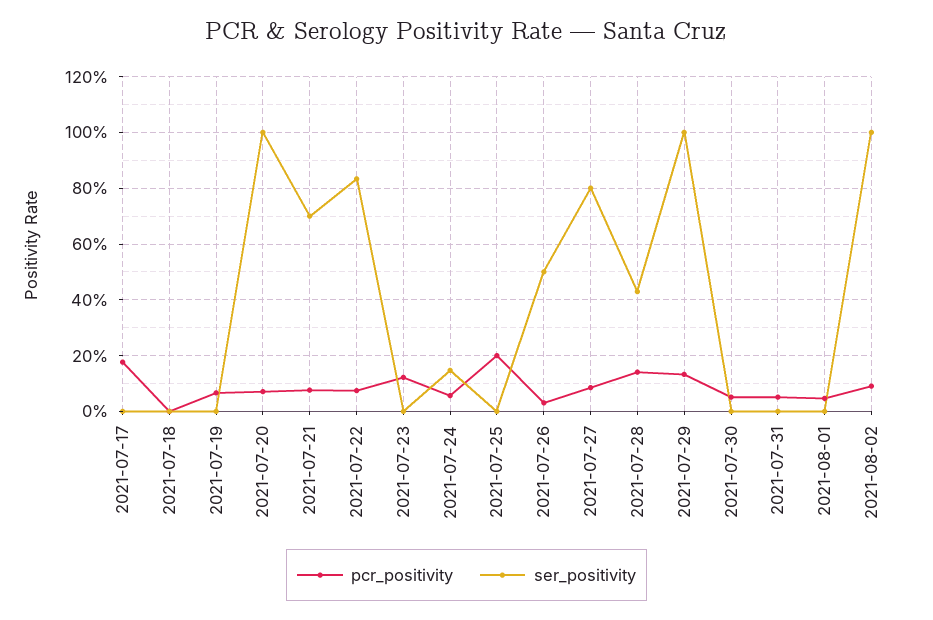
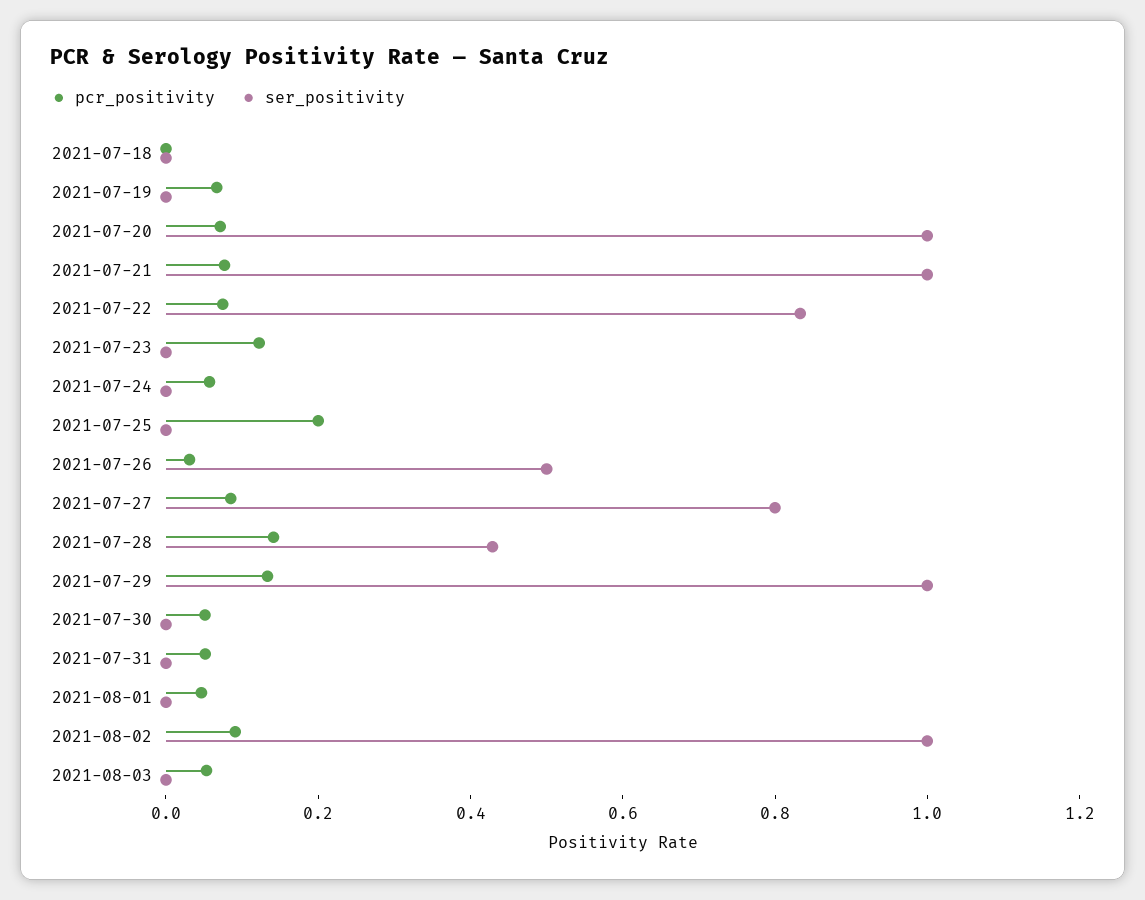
pcr_positivity, 2021-07-17: 0.175 -> none
ser_positivity, 2021-07-17: 0 -> none
ser_positivity, 2021-07-21: 0.7 -> 1
ser_positivity, 2021-07-24: 0.15 -> 0
pcr_positivity, 2021-08-03: none -> 0.05
ser_positivity, 2021-08-03: none -> 0

